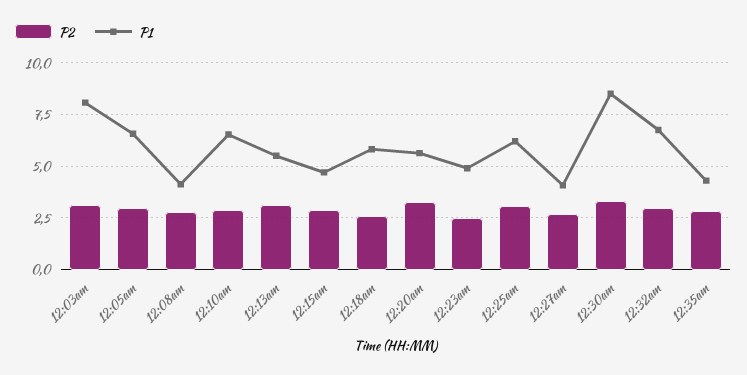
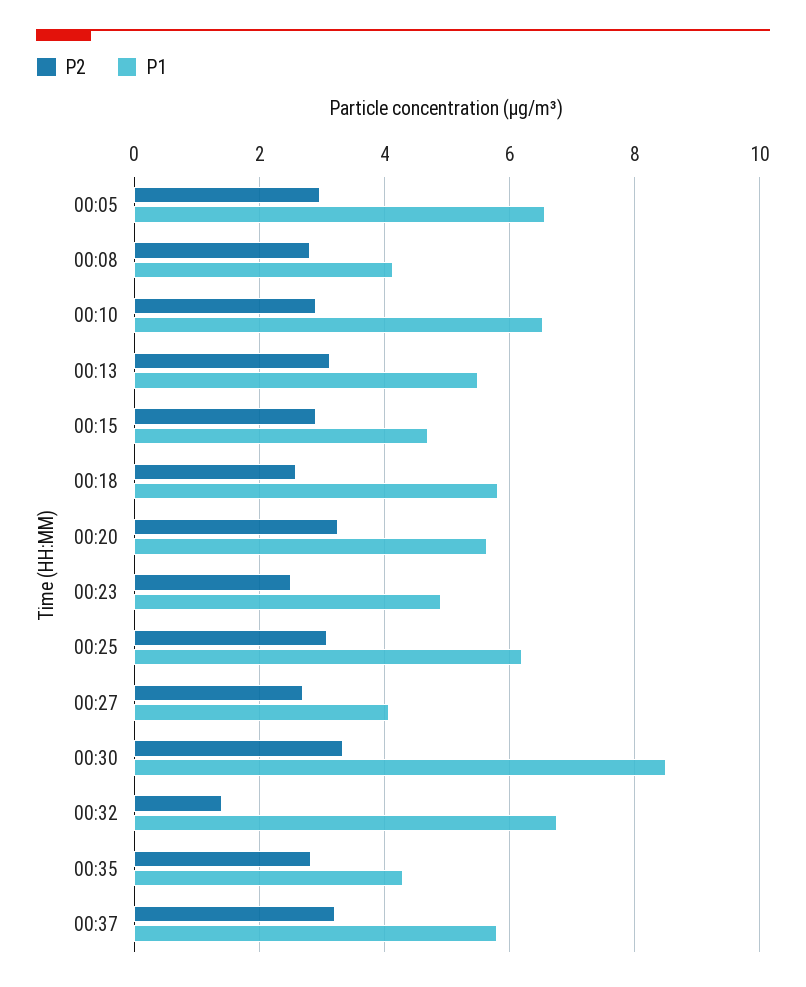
P2, 12:03am: 3 -> none
P1, 12:03am: 8 -> none
P2, 12:32am: 3 -> 1.4
P2, 00:37: none -> 3.2
P1, 00:37: none -> 5.8

